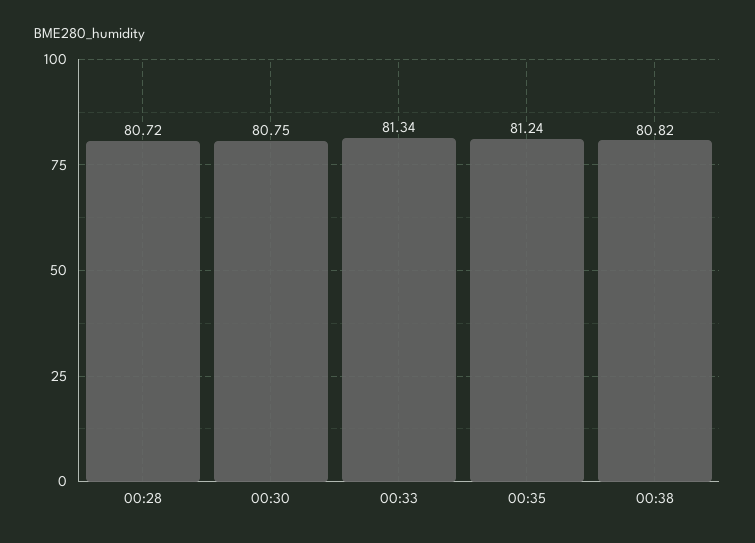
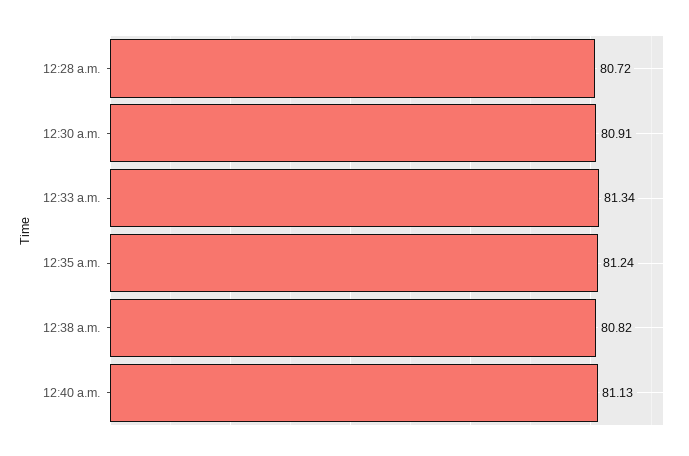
00:30: 80.75 -> 80.91
12:40 a.m.: none -> 81.13

